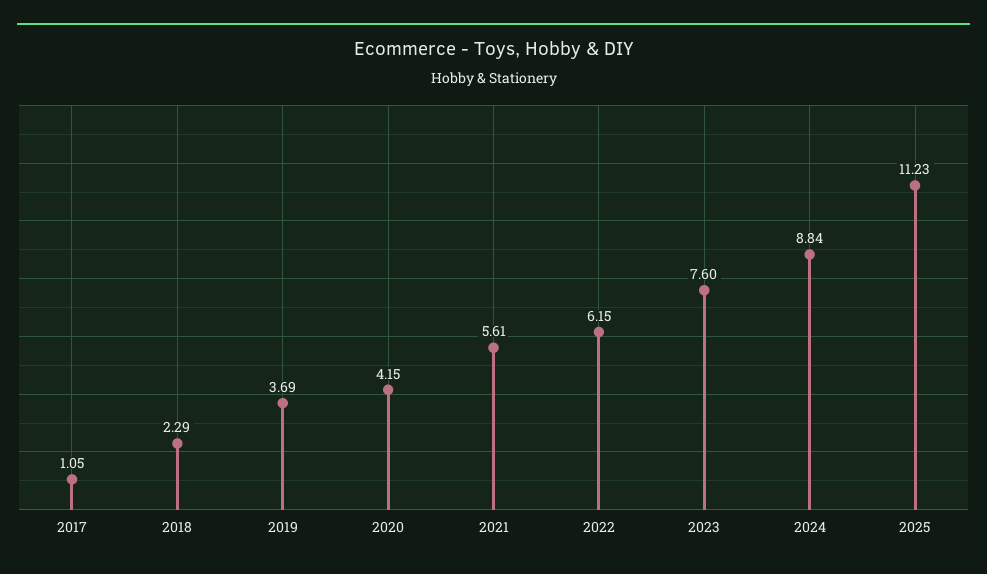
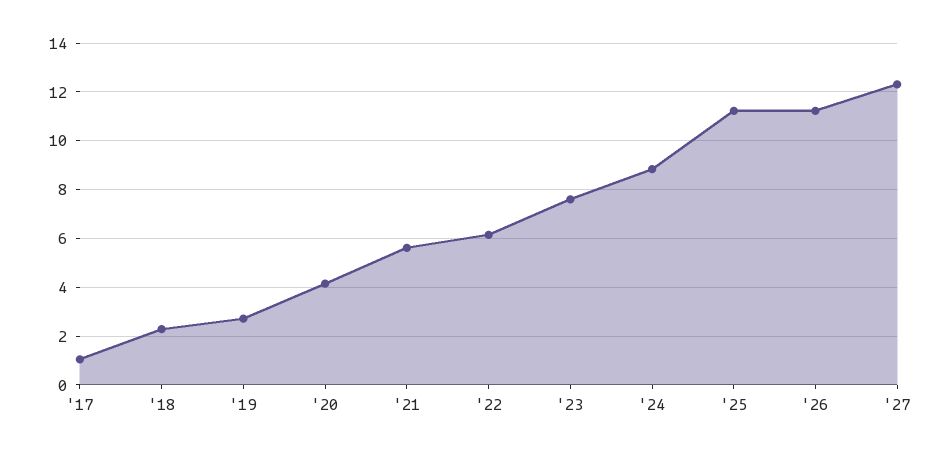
2019: 3.69 -> 2.75
'26: none -> 11.25
'27: none -> 12.25

